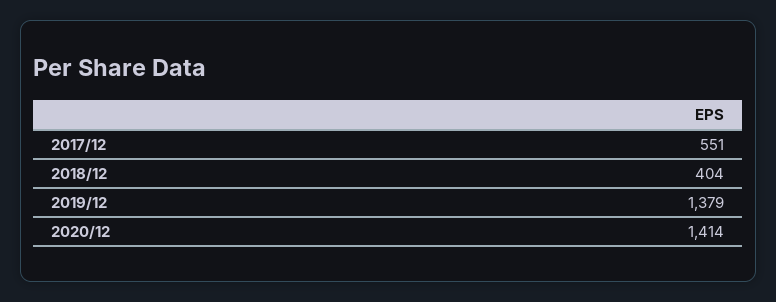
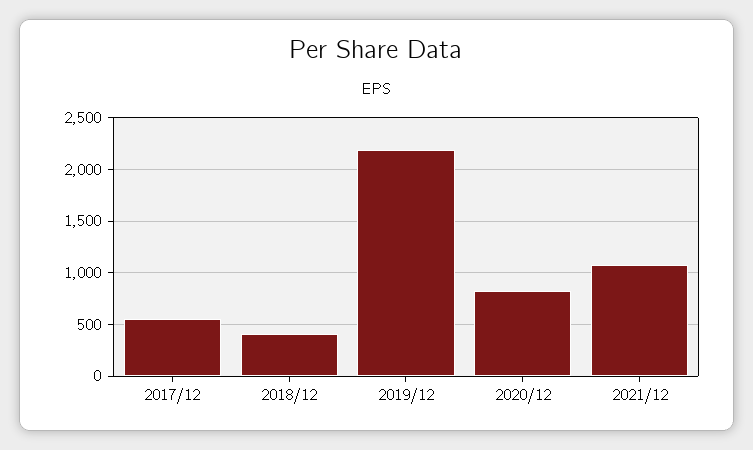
2019/12: 1379 -> 2200
2020/12: 1414 -> 800
2021/12: none -> 1100

